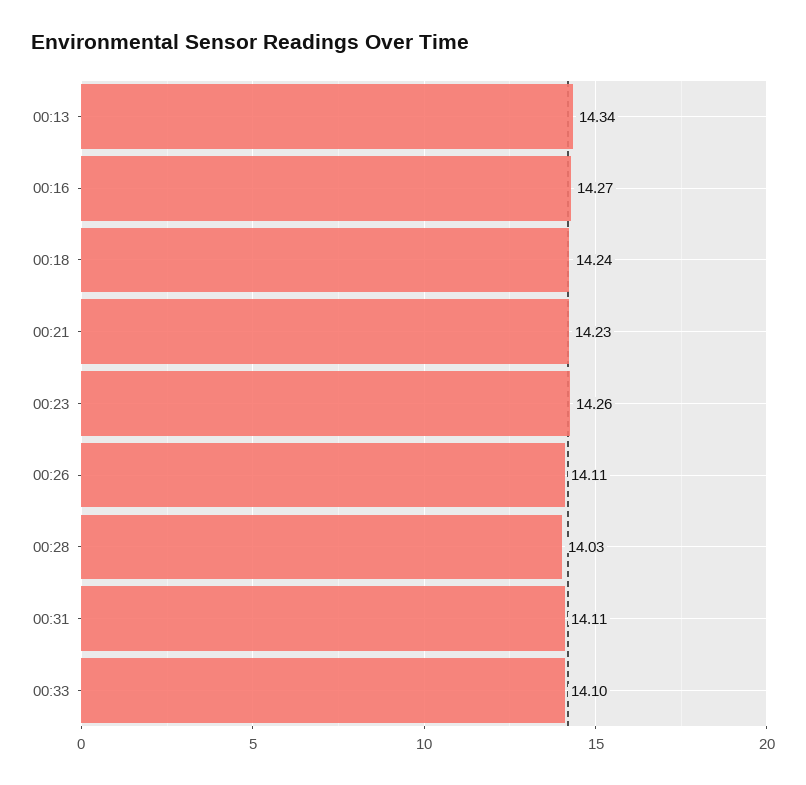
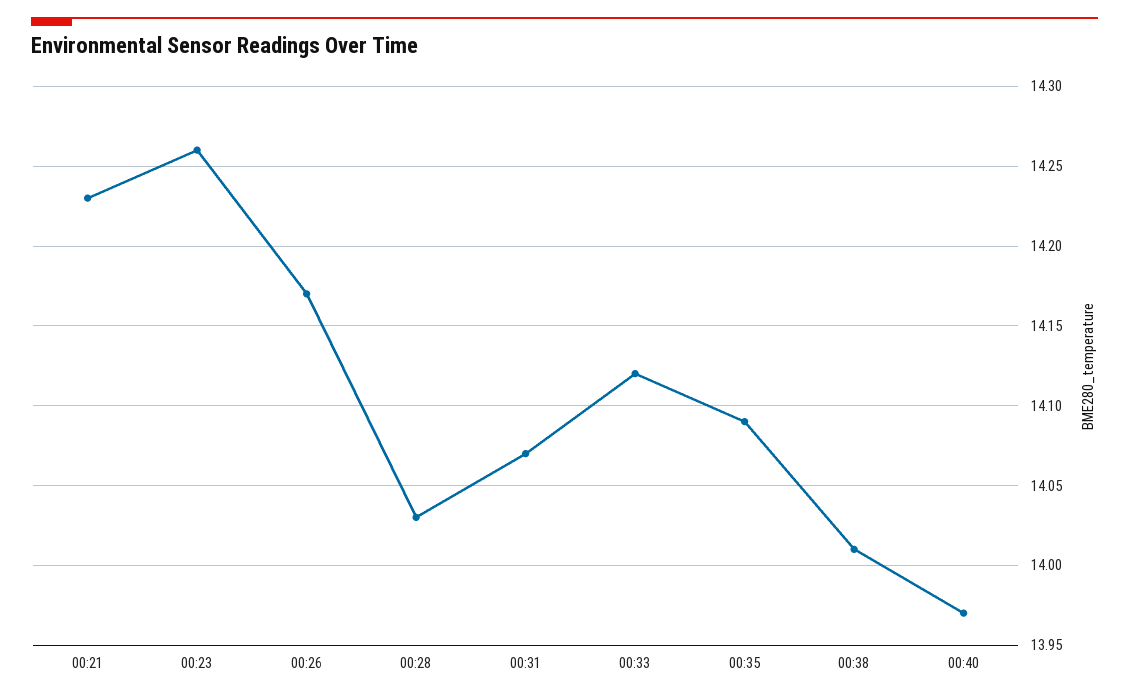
00:13: 14.34 -> none
00:16: 14.27 -> none
00:18: 14.24 -> none
00:26: 14.11 -> 14.17
00:31: 14.11 -> 14.07
00:33: 14.1 -> 14.12
00:35: none -> 14.09
00:38: none -> 14.01
00:40: none -> 13.97

